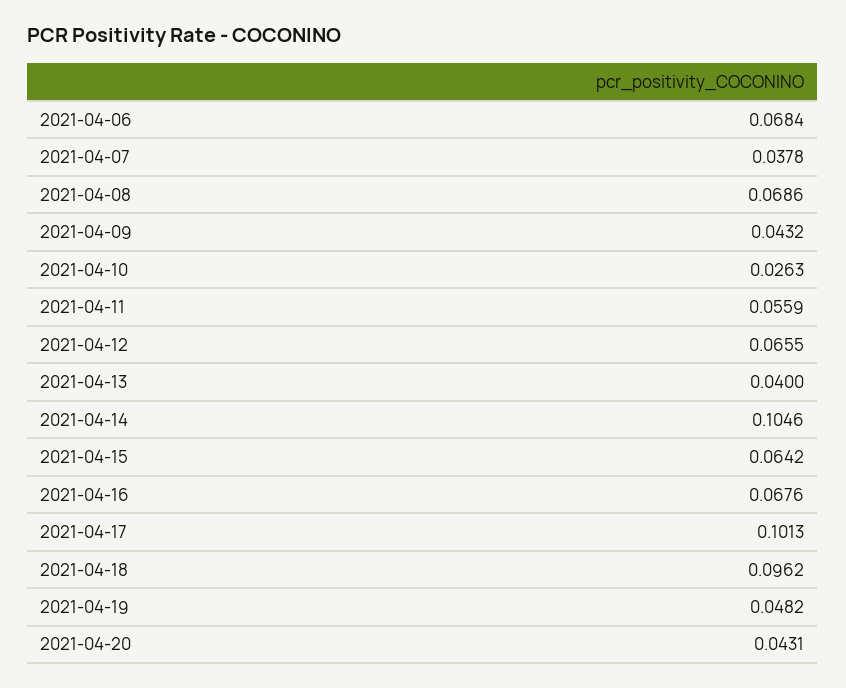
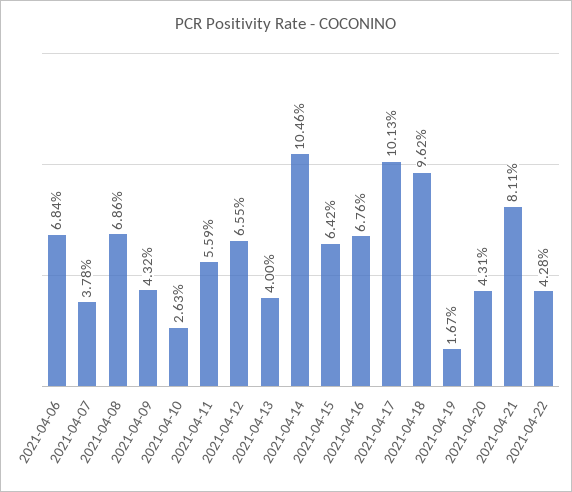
2021-04-19: 0.0482 -> 0.0167
2021-04-21: none -> 0.0811
2021-04-22: none -> 0.0428

